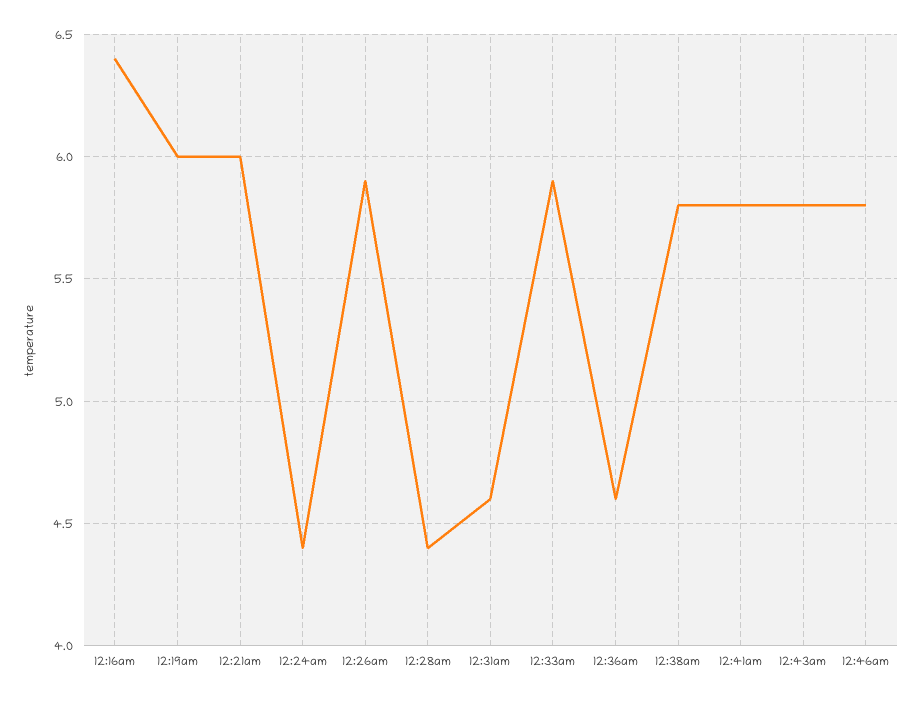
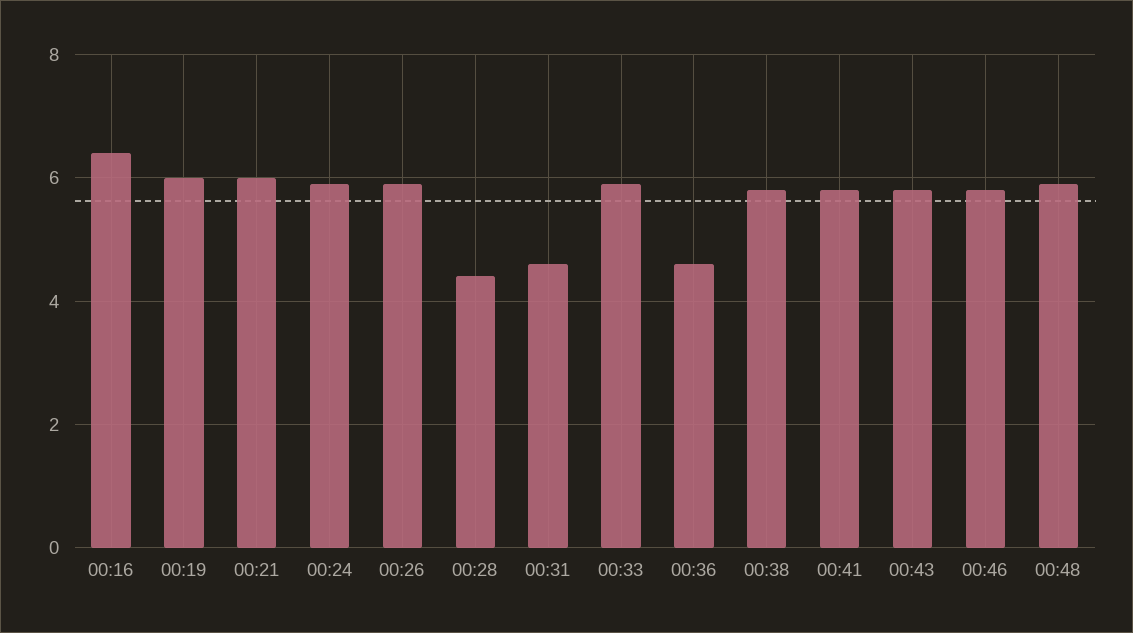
12:24am: 4.4 -> 6
00:48: none -> 6

